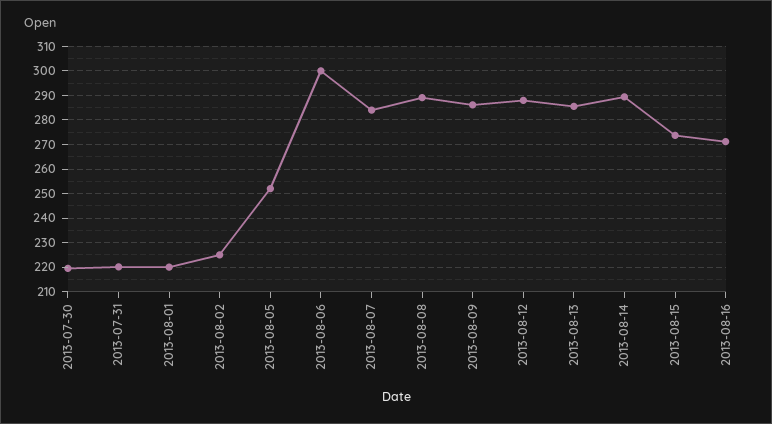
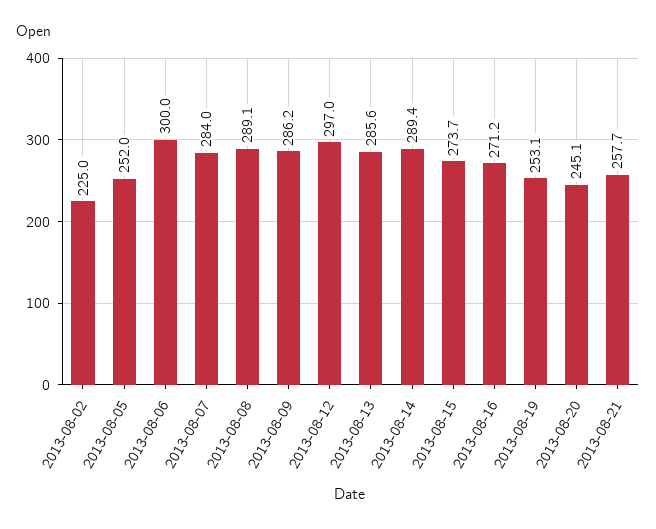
2013-07-30: 220 -> none
2013-07-31: 220 -> none
2013-08-01: 220 -> none
2013-08-12: 287.5 -> 297
2013-08-19: none -> 253.1
2013-08-20: none -> 245.1
2013-08-21: none -> 257.7

